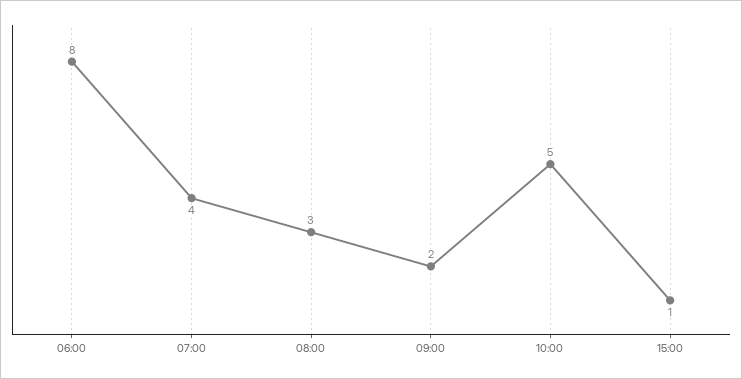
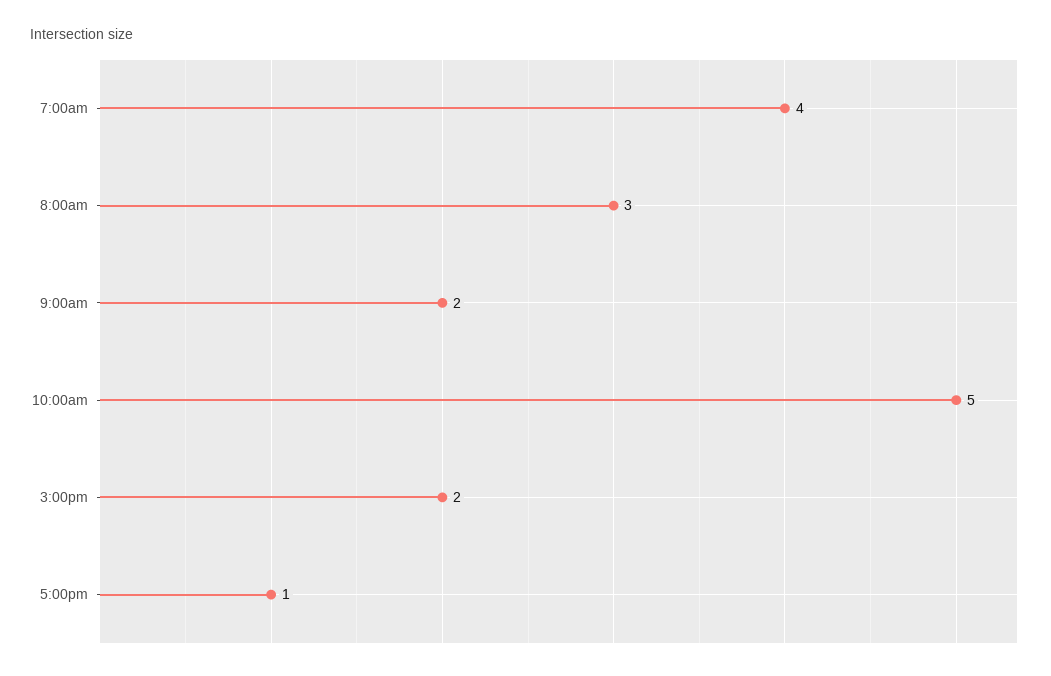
06:00: 8 -> none
15:00: 1 -> 2
5:00pm: none -> 1

